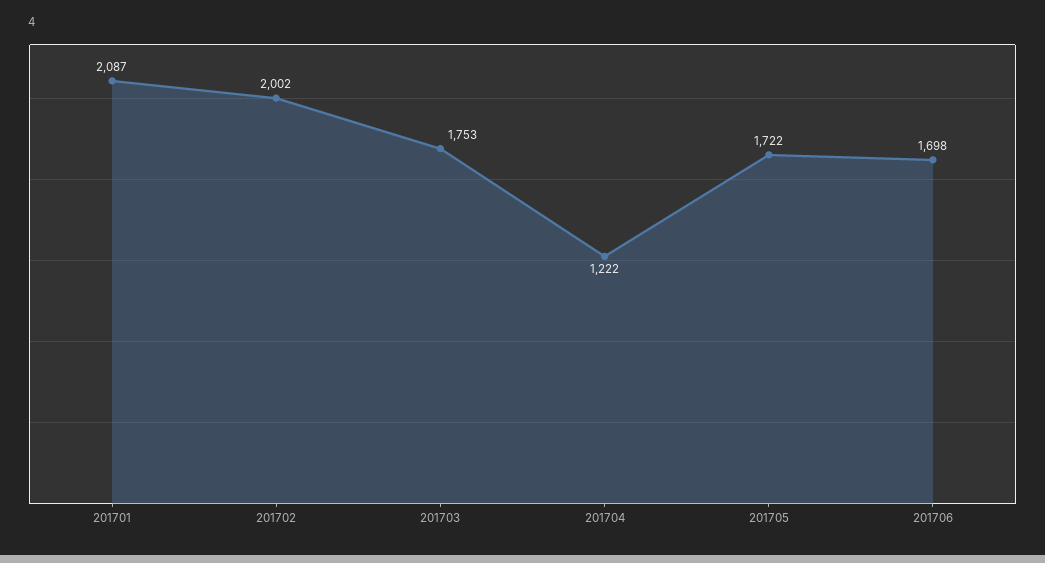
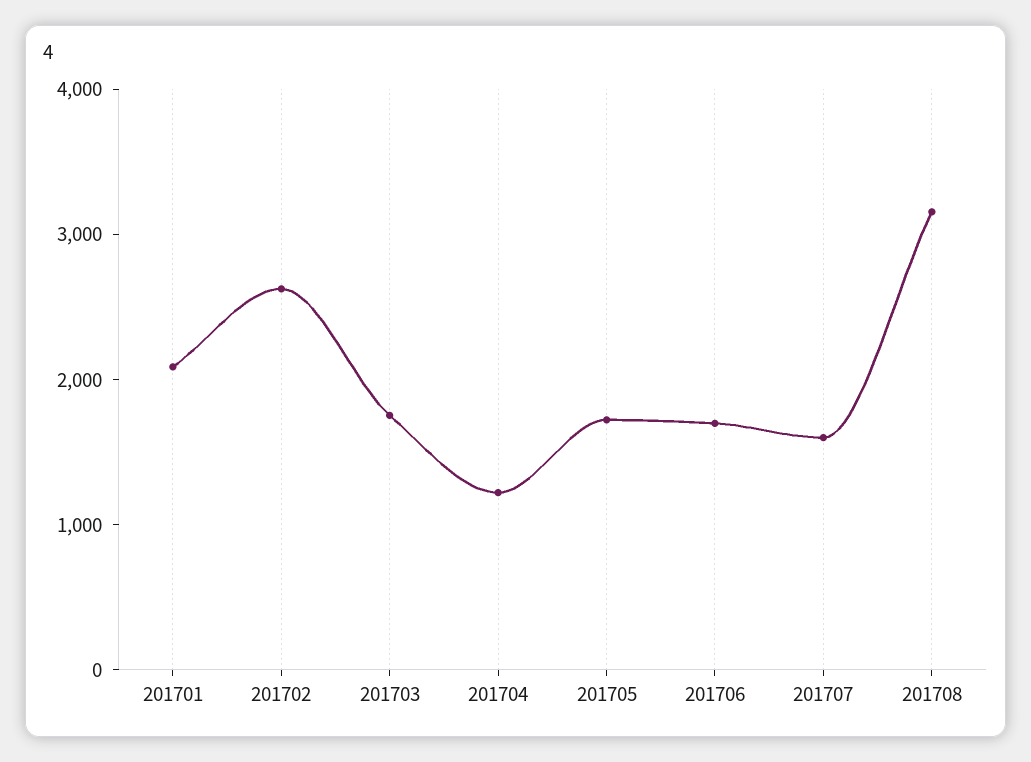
201702: 2002 -> 2600
201707: none -> 1600
201708: none -> 3200

